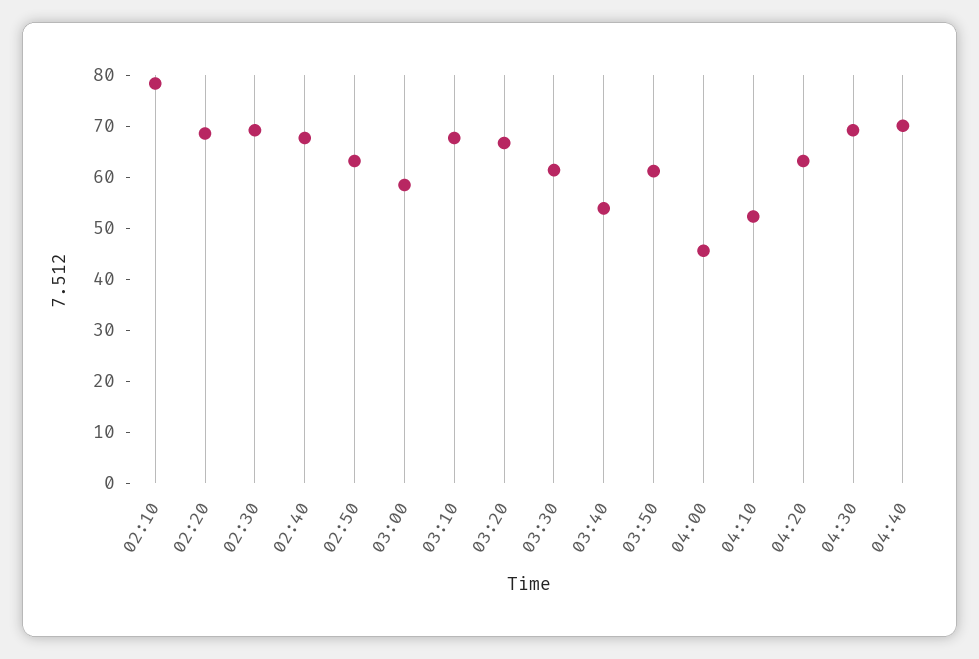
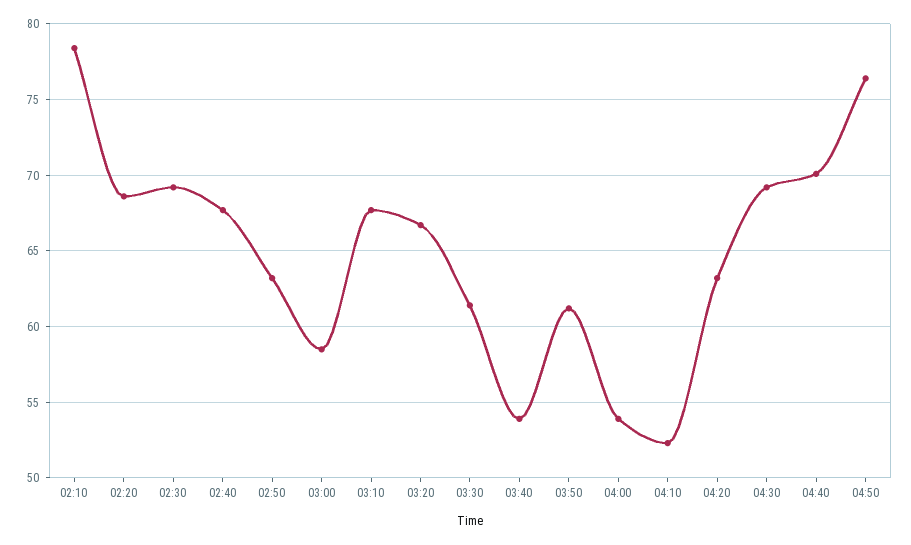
04:00: 46 -> 54
04:50: none -> 76.5

